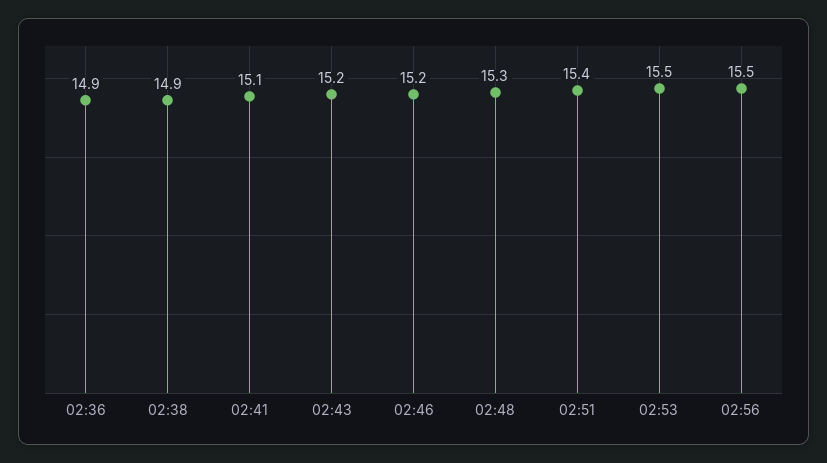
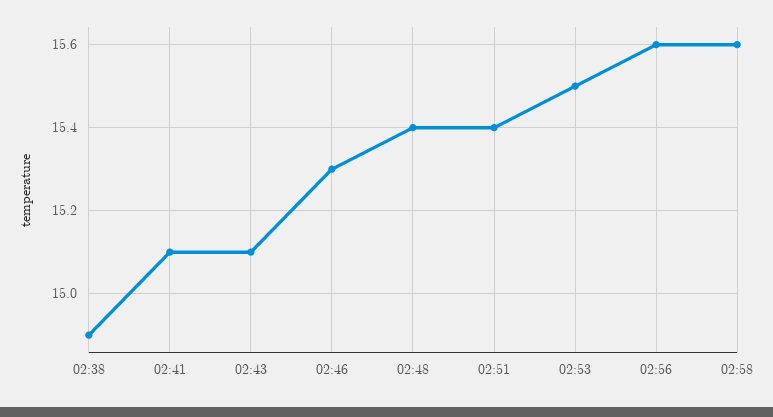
02:36: 14.9 -> none
02:43: 15.2 -> 15.1
02:46: 15.2 -> 15.3
02:48: 15.3 -> 15.4
02:56: 15.5 -> 15.6
02:58: none -> 15.6

